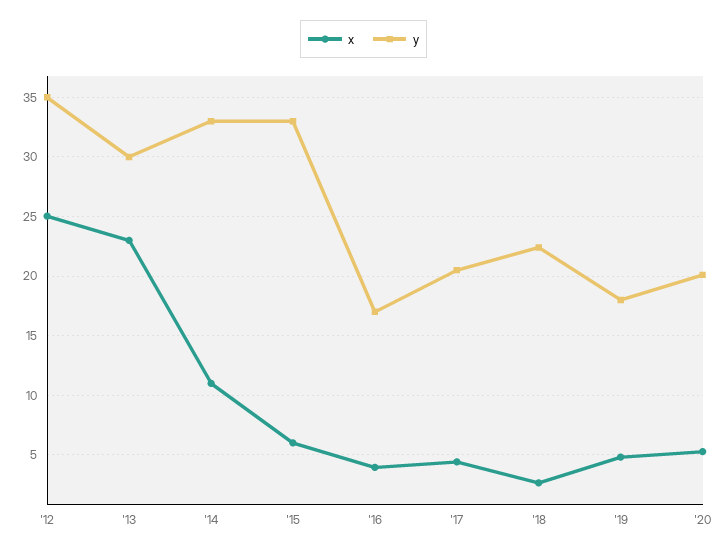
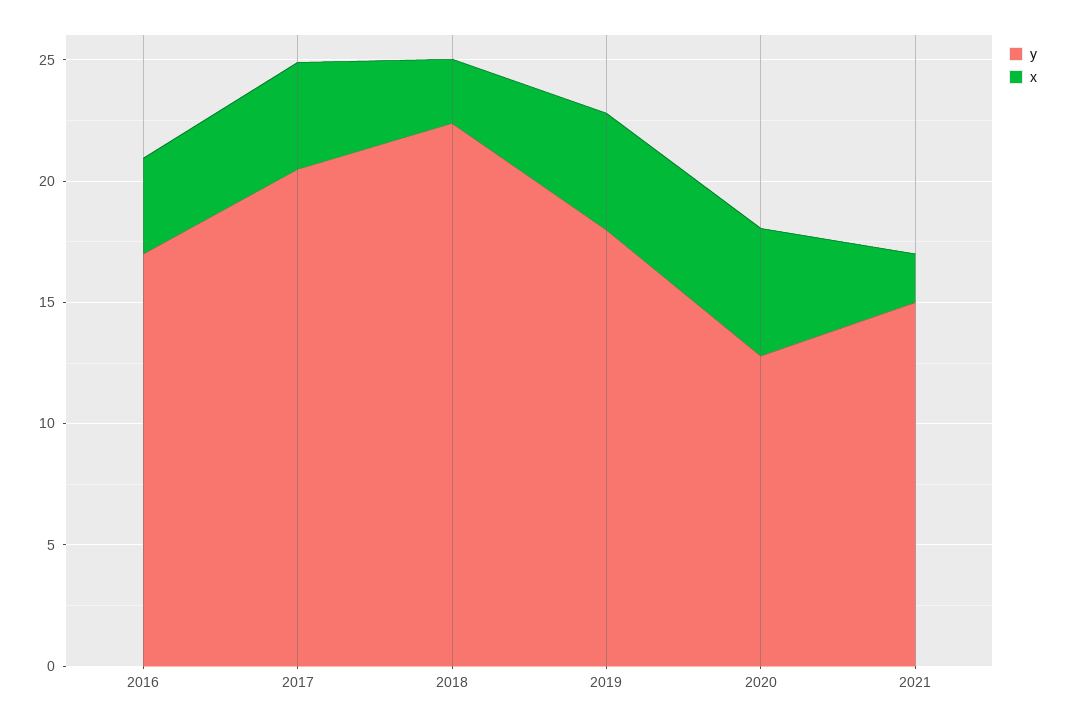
x, '12: 25 -> none
y, '12: 35 -> none
x, '13: 23 -> none
y, '13: 30 -> none
x, '14: 11 -> none
y, '14: 33 -> none
x, '15: 6 -> none
y, '15: 33 -> none
y, '20: 20 -> 13
y, 2021: none -> 15
x, 2021: none -> 2

